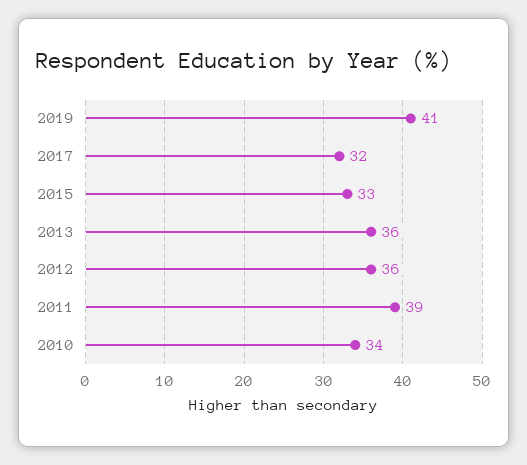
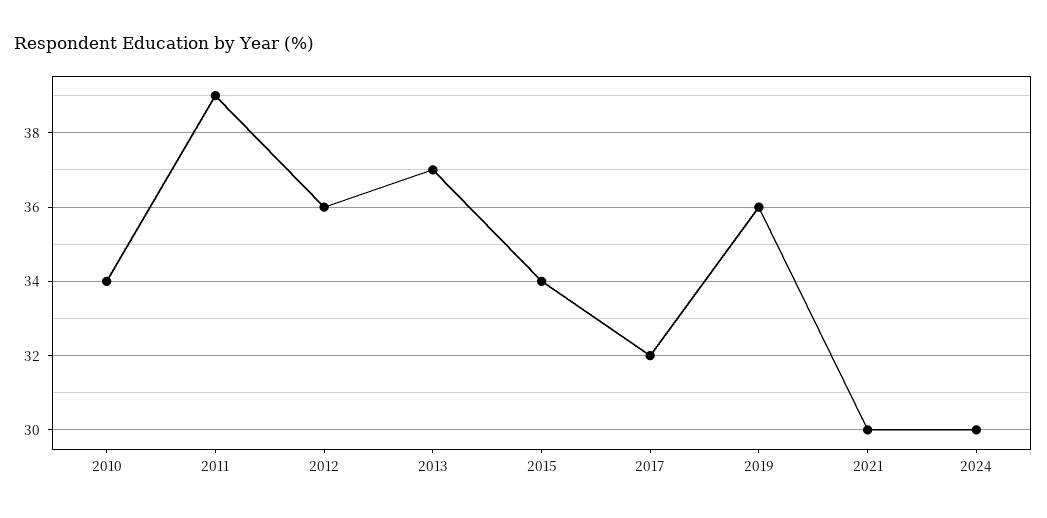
2019: 41 -> 36
2015: 33 -> 34
2013: 36 -> 37
2021: none -> 30
2024: none -> 30

